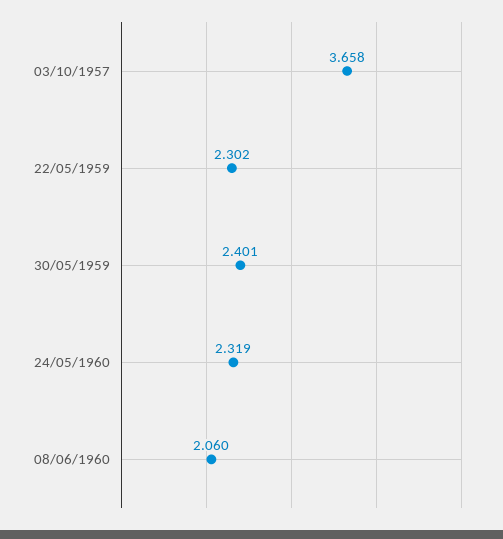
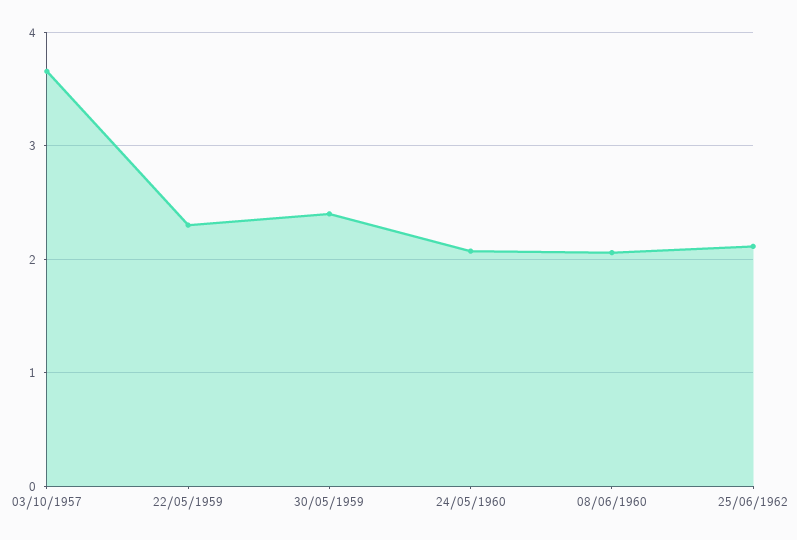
24/05/1960: 2.319 -> 2.1
25/06/1962: none -> 2.1

